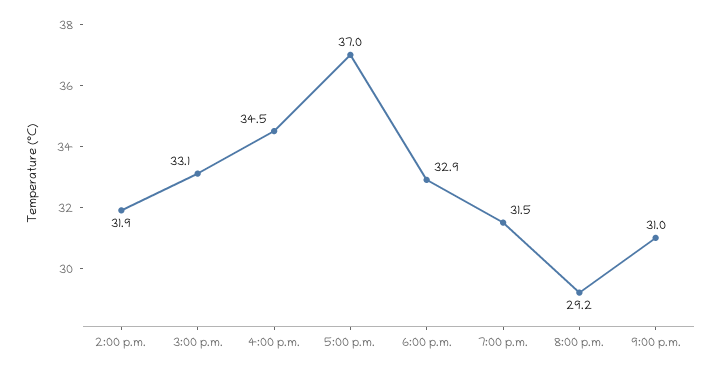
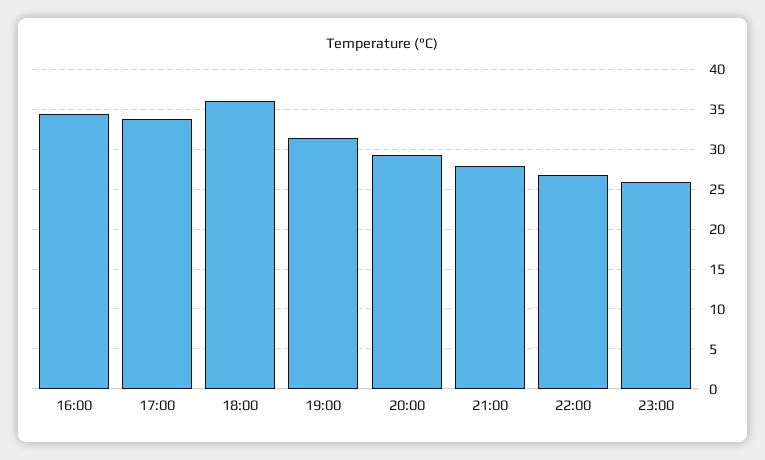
2:00 p.m.: 31.9 -> none
3:00 p.m.: 33.1 -> none
5:00 p.m.: 37 -> 34
6:00 p.m.: 32.9 -> 36
9:00 p.m.: 31 -> 28
22:00: none -> 27
23:00: none -> 26

